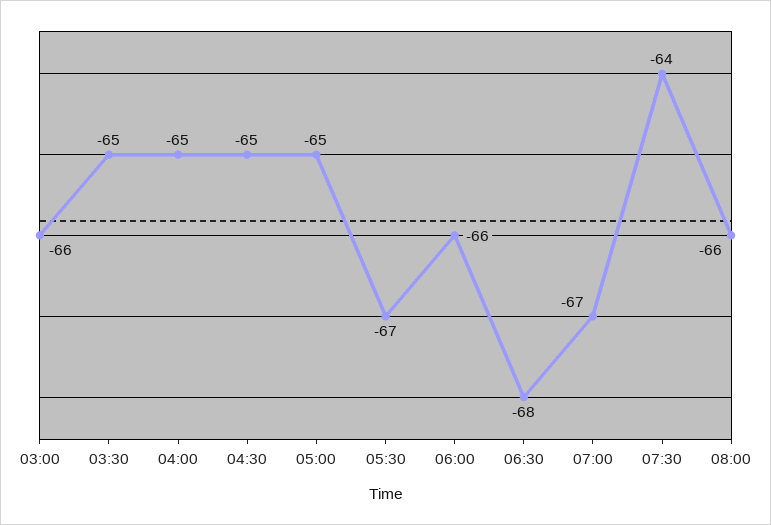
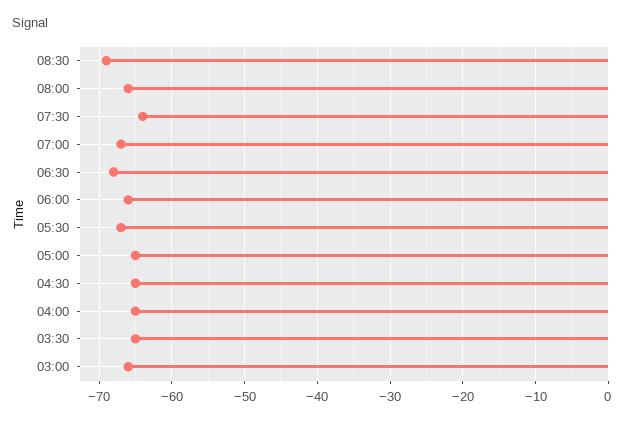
08:30: none -> -69

